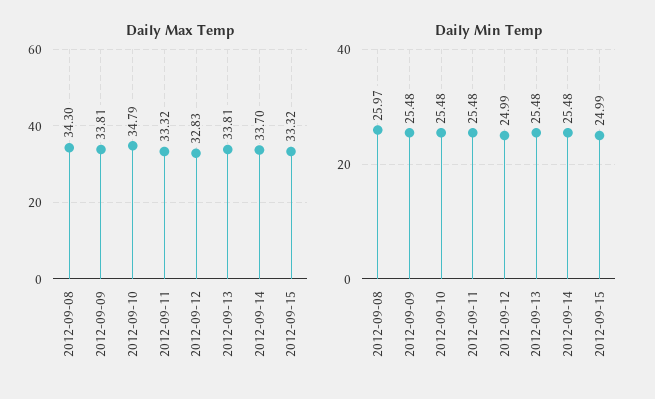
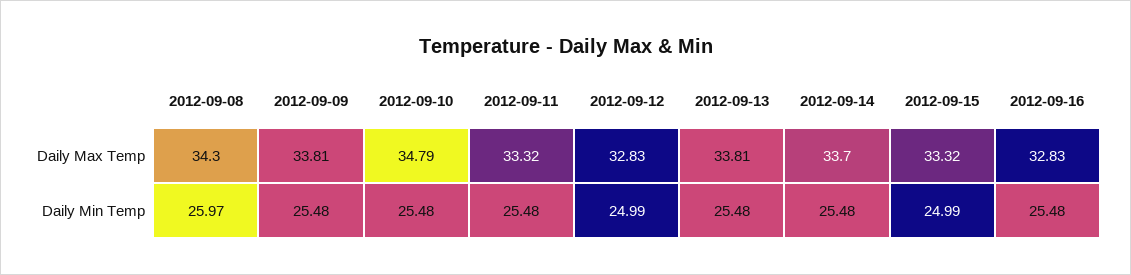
Daily Max Temp, 2012-09-16: none -> 32.83
Daily Min Temp, 2012-09-16: none -> 25.48

